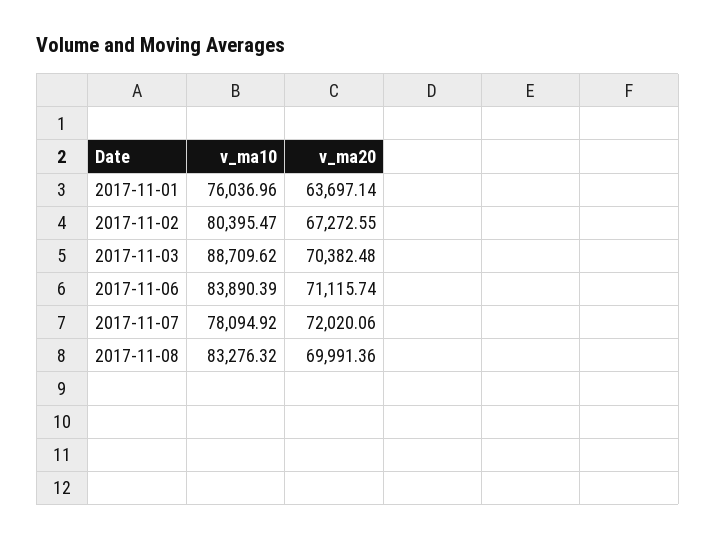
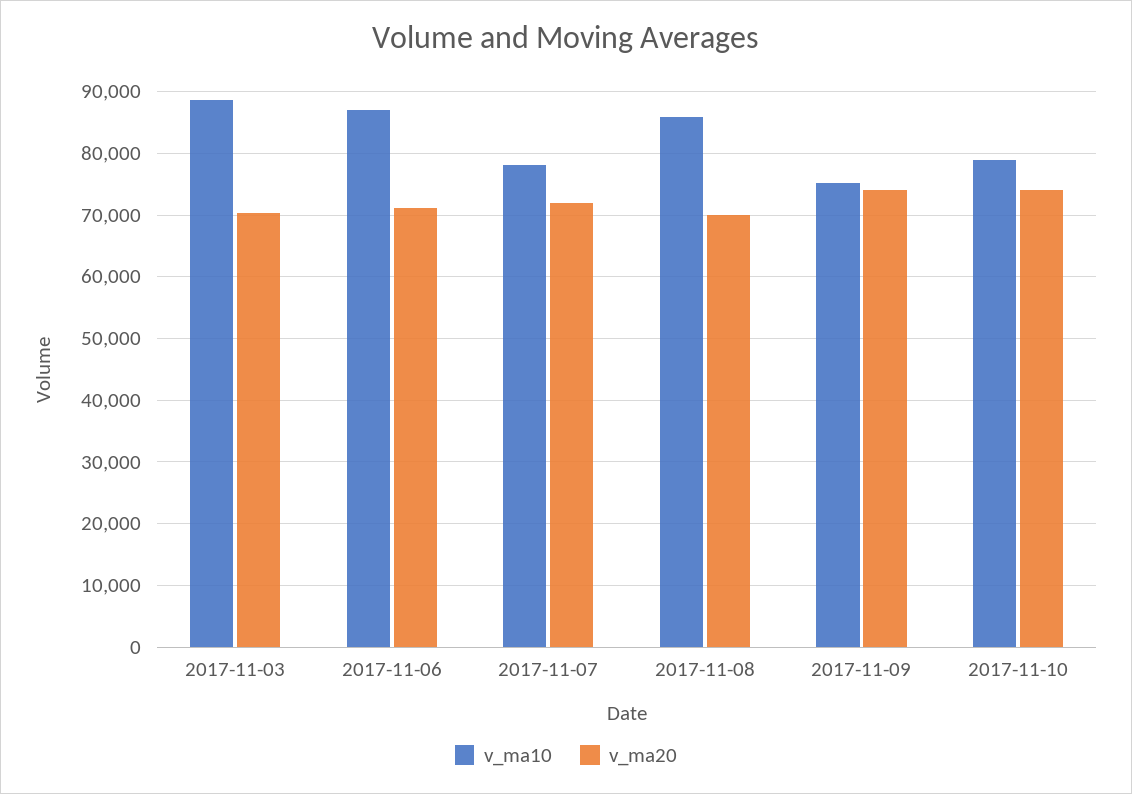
v_ma10, 2017-11-01: 76036.96 -> none
v_ma20, 2017-11-01: 63697.14 -> none
v_ma10, 2017-11-02: 80395.47 -> none
v_ma20, 2017-11-02: 67272.55 -> none
v_ma10, 2017-11-06: 83890.39 -> 87000
v_ma10, 2017-11-08: 83276.32 -> 86000
v_ma10, 2017-11-09: none -> 75000
v_ma20, 2017-11-09: none -> 74000
v_ma10, 2017-11-10: none -> 79000
v_ma20, 2017-11-10: none -> 74000

